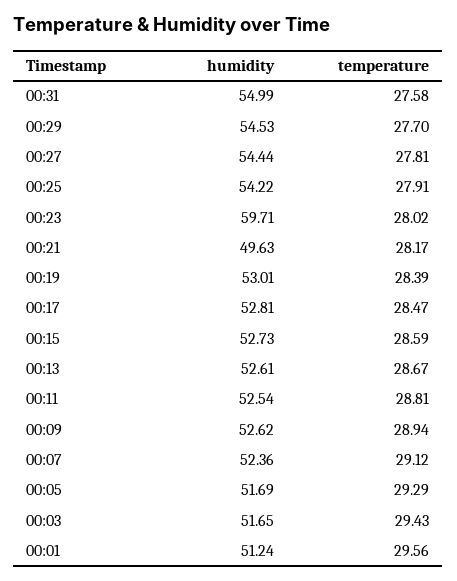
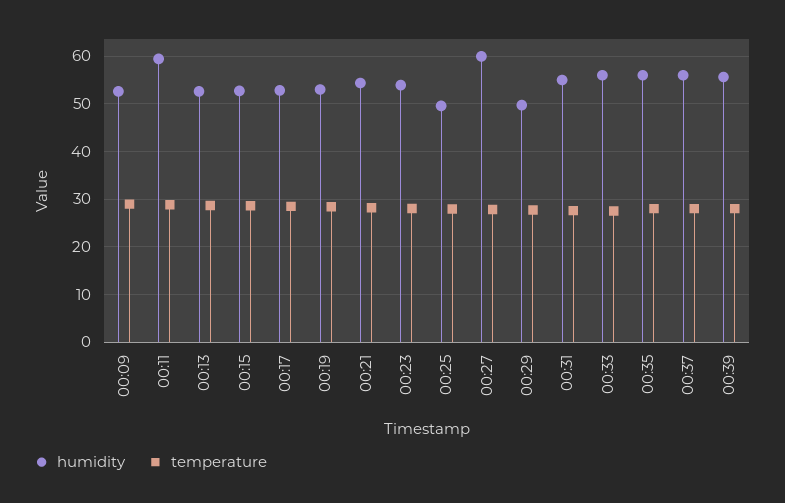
humidity, 00:29: 54.53 -> 50
humidity, 00:27: 54.44 -> 60
humidity, 00:25: 54.22 -> 50
humidity, 00:23: 59.71 -> 54
humidity, 00:21: 49.63 -> 54
humidity, 00:11: 52.54 -> 60
humidity, 00:07: 52.36 -> none
temperature, 00:07: 29.12 -> none
humidity, 00:05: 51.69 -> none
temperature, 00:05: 29.29 -> none
humidity, 00:03: 51.65 -> none
temperature, 00:03: 29.43 -> none
humidity, 00:01: 51.24 -> none
temperature, 00:01: 29.56 -> none
humidity, 00:33: none -> 56
temperature, 00:33: none -> 28
humidity, 00:35: none -> 56
temperature, 00:35: none -> 28
humidity, 00:37: none -> 56
temperature, 00:37: none -> 28
humidity, 00:39: none -> 56
temperature, 00:39: none -> 28

